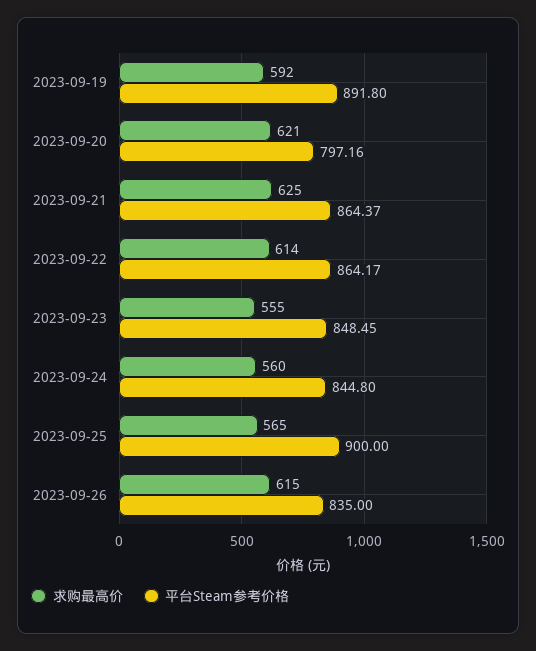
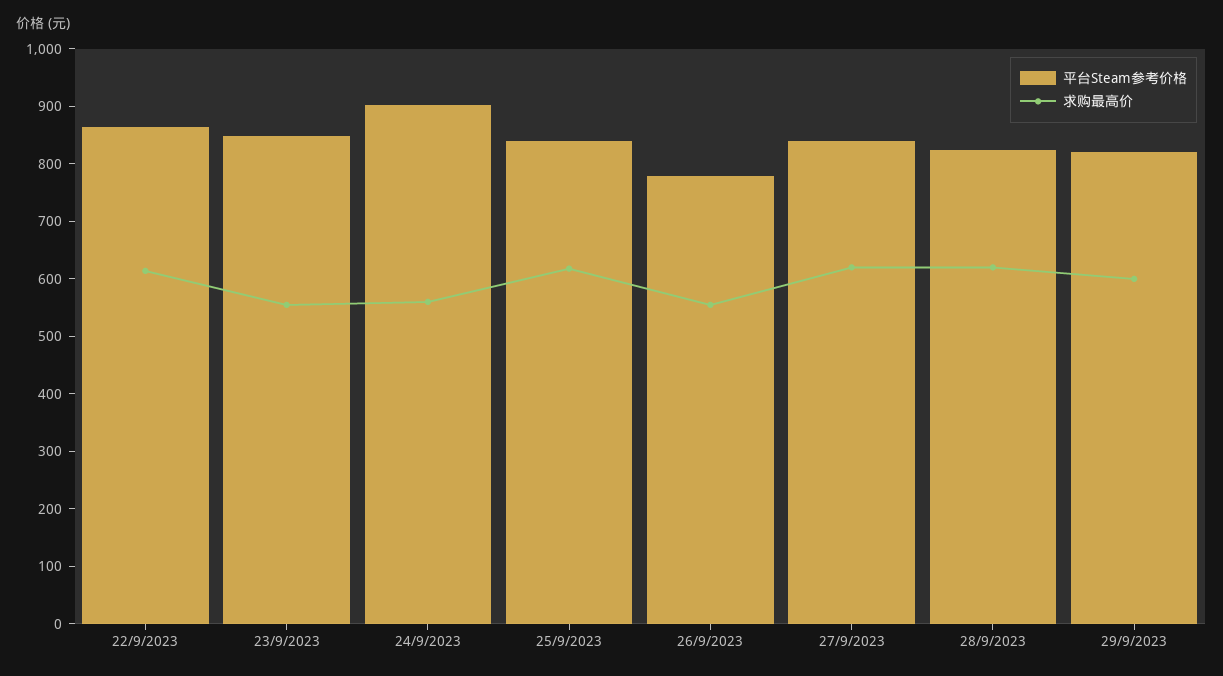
求购最高价, 2023-09-19: 592 -> none
平台Steam参考价格, 2023-09-19: 891.8 -> none
求购最高价, 2023-09-20: 621 -> none
平台Steam参考价格, 2023-09-20: 797.16 -> none
求购最高价, 2023-09-21: 625 -> none
平台Steam参考价格, 2023-09-21: 864.37 -> none
平台Steam参考价格, 2023-09-24: 844.8 -> 900
求购最高价, 2023-09-25: 565 -> 620
平台Steam参考价格, 2023-09-25: 900 -> 840
求购最高价, 2023-09-26: 615 -> 560
平台Steam参考价格, 2023-09-26: 835 -> 780
平台Steam参考价格, 27/9/2023: none -> 840
求购最高价, 27/9/2023: none -> 620
平台Steam参考价格, 28/9/2023: none -> 820
求购最高价, 28/9/2023: none -> 620
平台Steam参考价格, 29/9/2023: none -> 820
求购最高价, 29/9/2023: none -> 600

